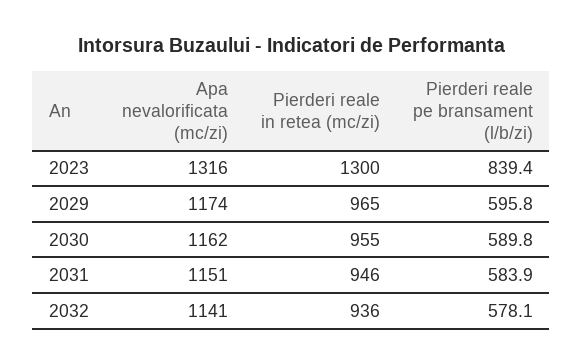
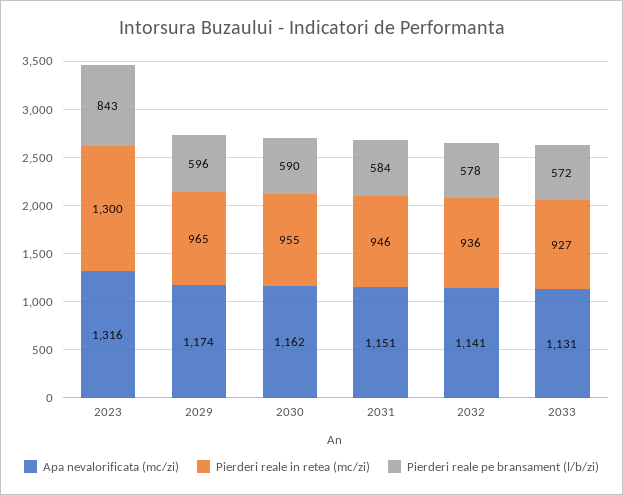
Pierderi reale pe bransament (l/b/zi), 2023: 839.4 -> 843
Apa nevalorificata (mc/zi), 2033: none -> 1131
Pierderi reale in retea (mc/zi), 2033: none -> 927
Pierderi reale pe bransament (l/b/zi), 2033: none -> 572

